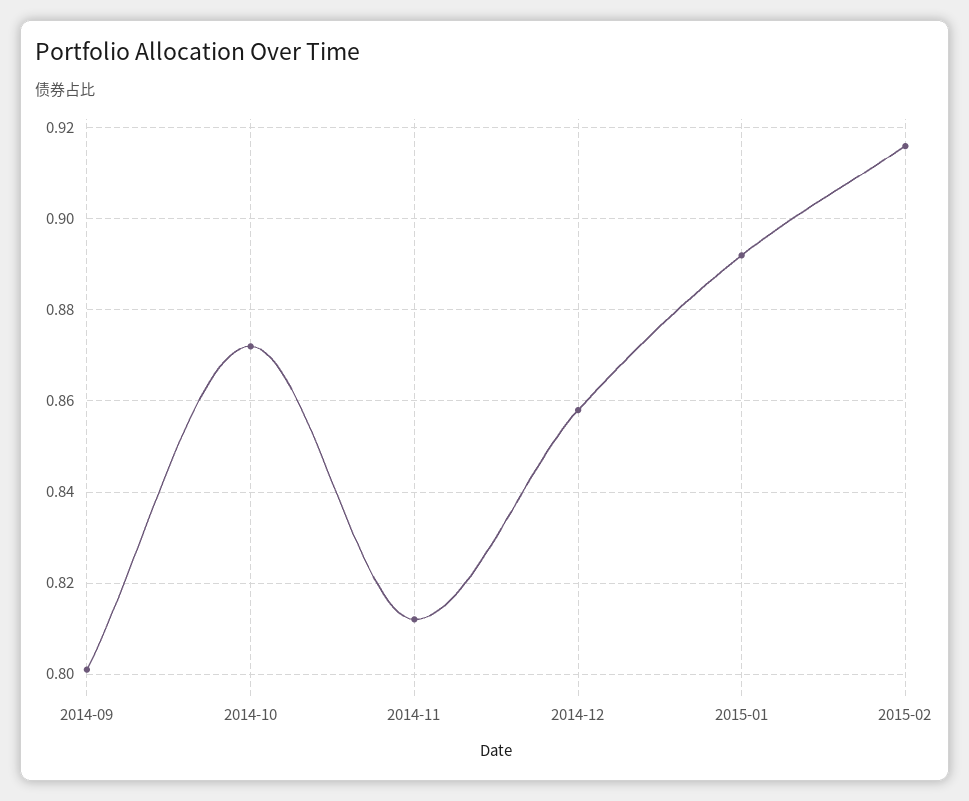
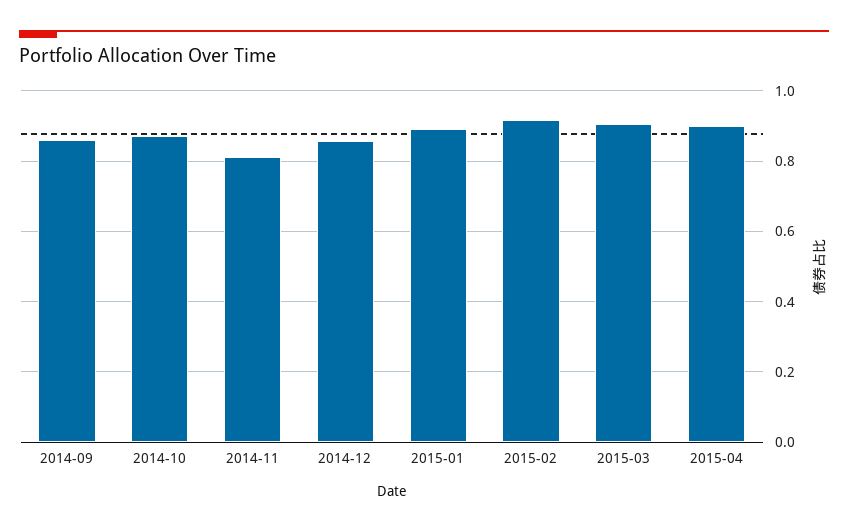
2014-09: 0.8 -> 0.86
2015-03: none -> 0.9
2015-04: none -> 0.9

